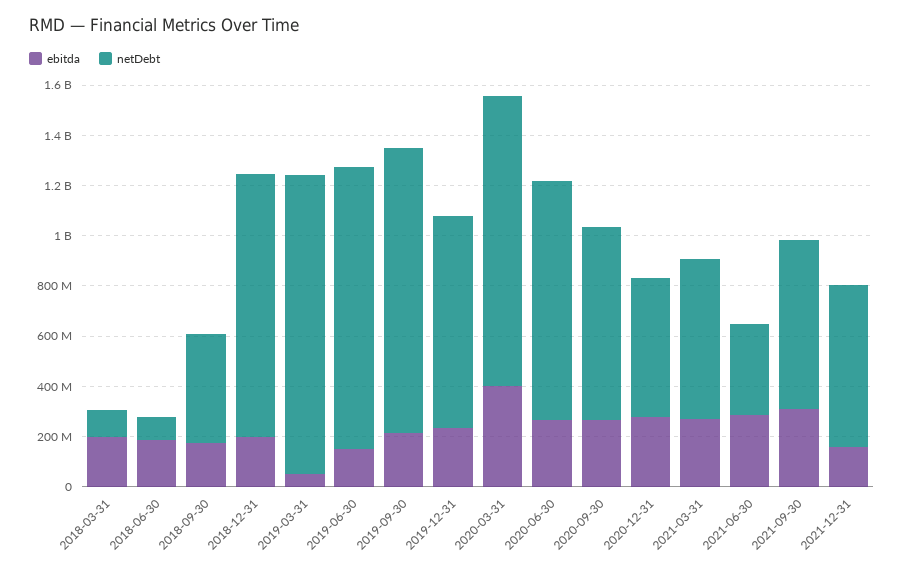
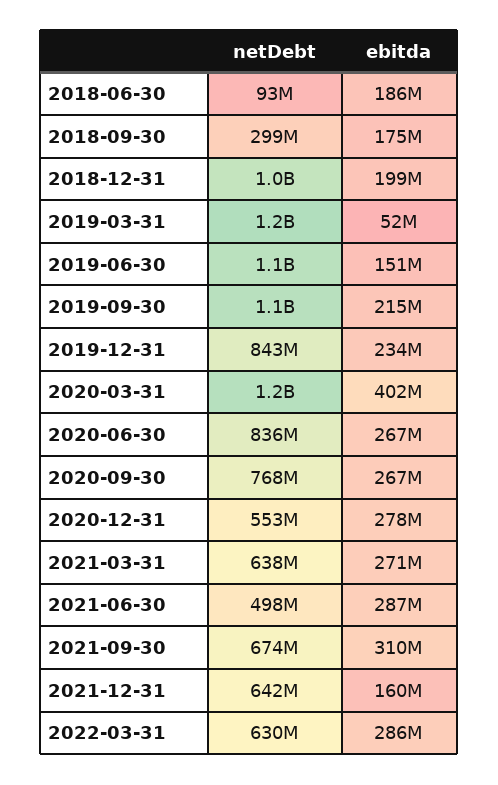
ebitda, 2018-03-31: 200000000 -> none
netDebt, 2018-03-31: 100000000 -> none
netDebt, 2018-09-30: 450000000 -> 299000000
netDebt, 2020-06-30: 950000000 -> 836000000
netDebt, 2021-06-30: 350000000 -> 498000000
netDebt, 2022-03-31: none -> 630000000
ebitda, 2022-03-31: none -> 286000000

